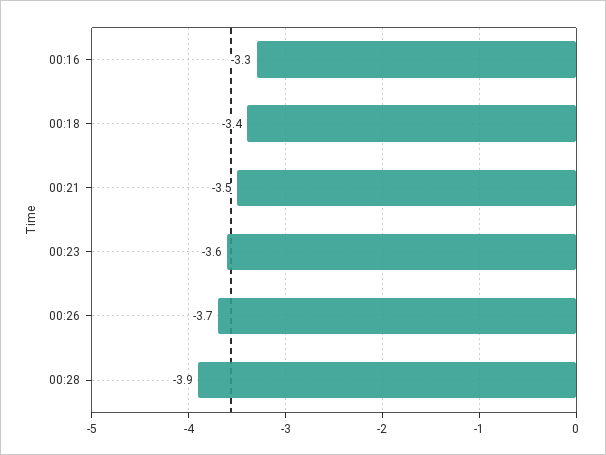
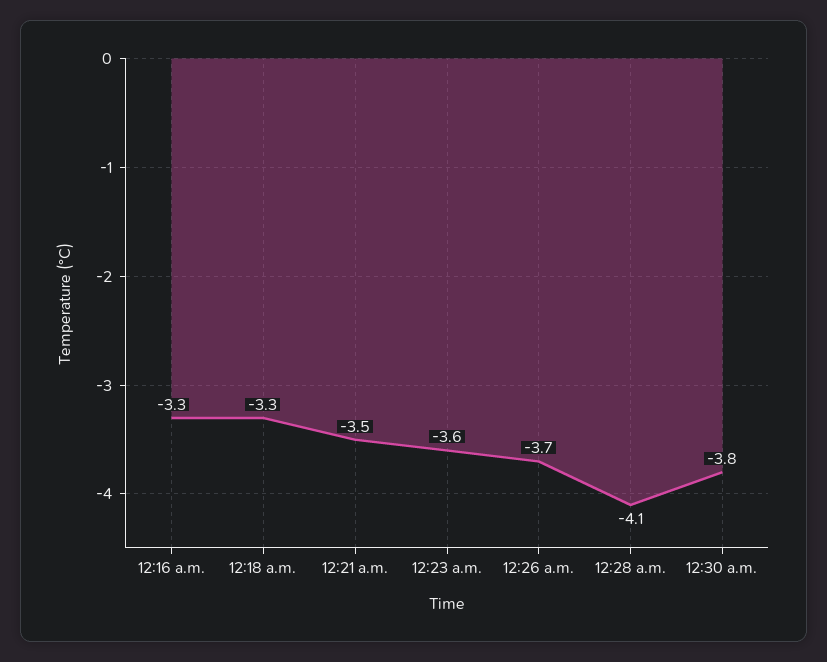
00:18: -3.4 -> -3.3
00:28: -3.9 -> -4.1
12:30 a.m.: none -> -3.8

